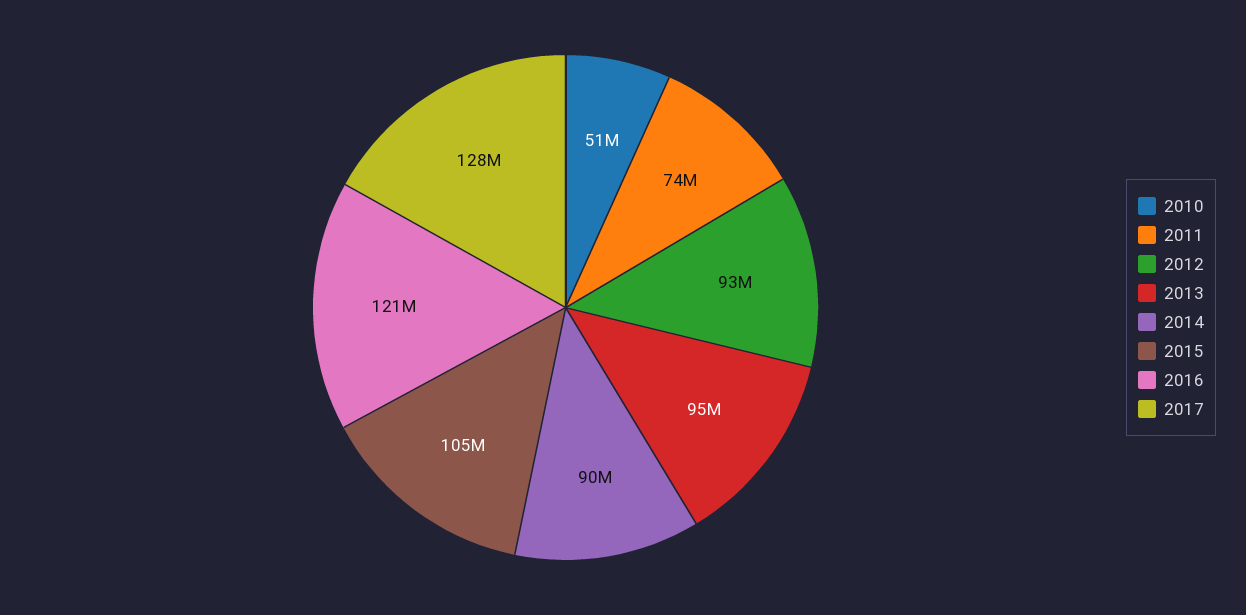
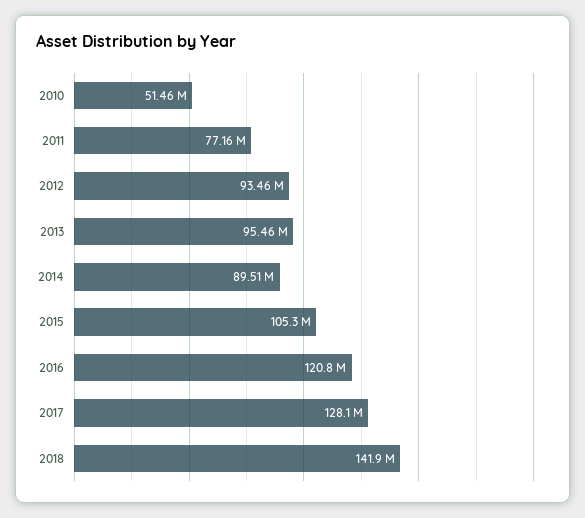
2011: 74000000 -> 77160000
2018: none -> 141900000

